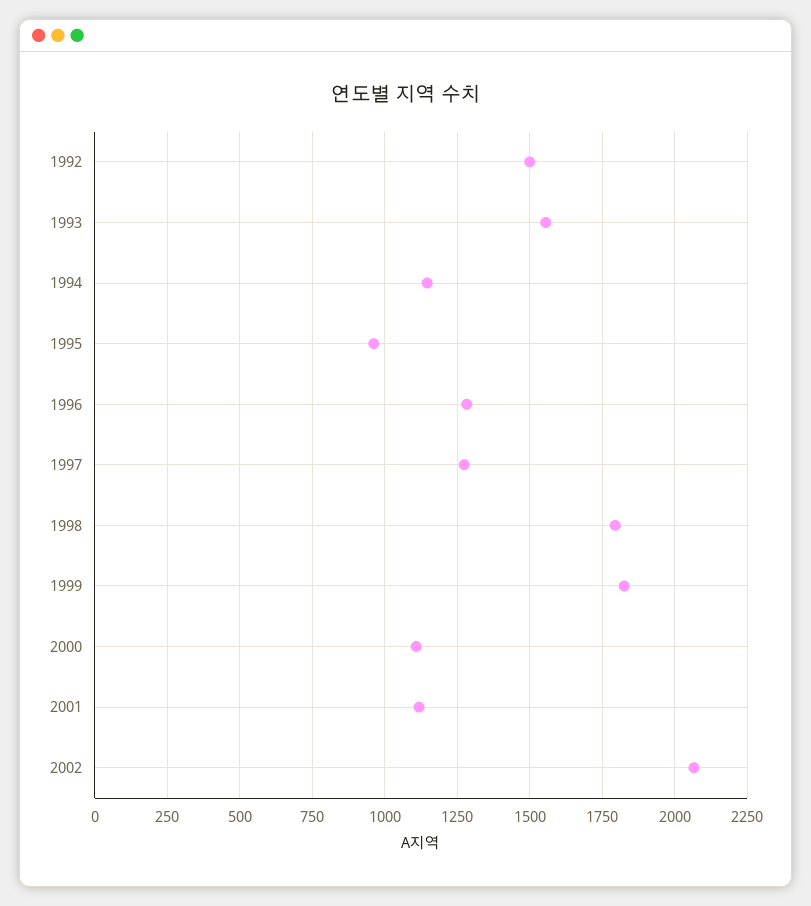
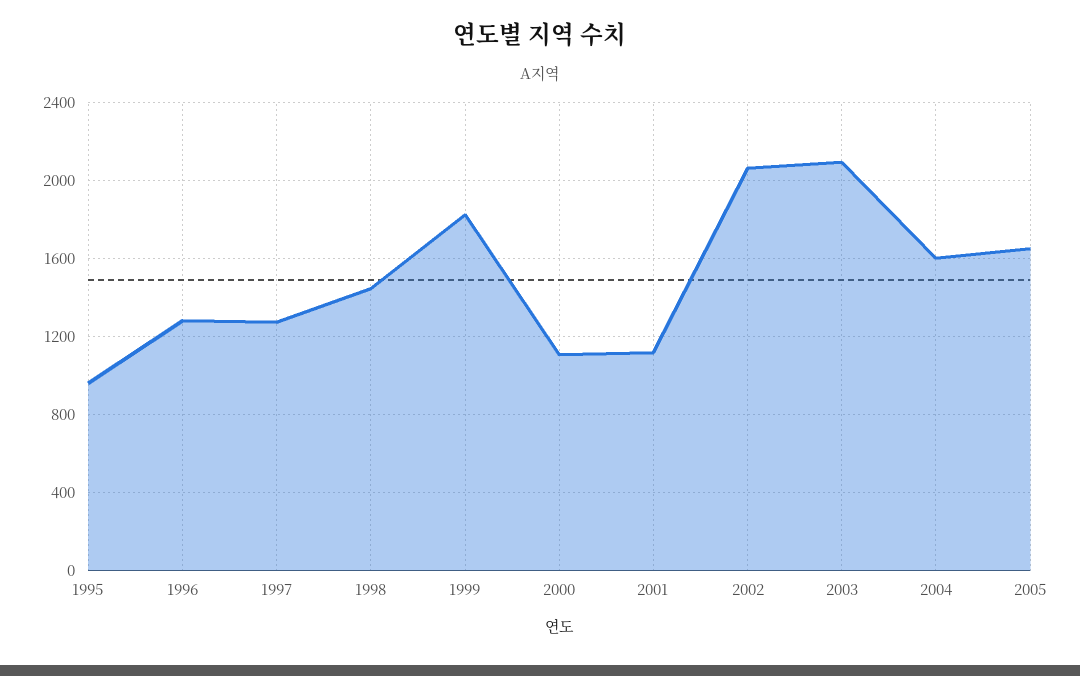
1992: 1500 -> none
1993: 1550 -> none
1994: 1150 -> none
1998: 1800 -> 1450
2003: none -> 2100
2004: none -> 1600
2005: none -> 1650

